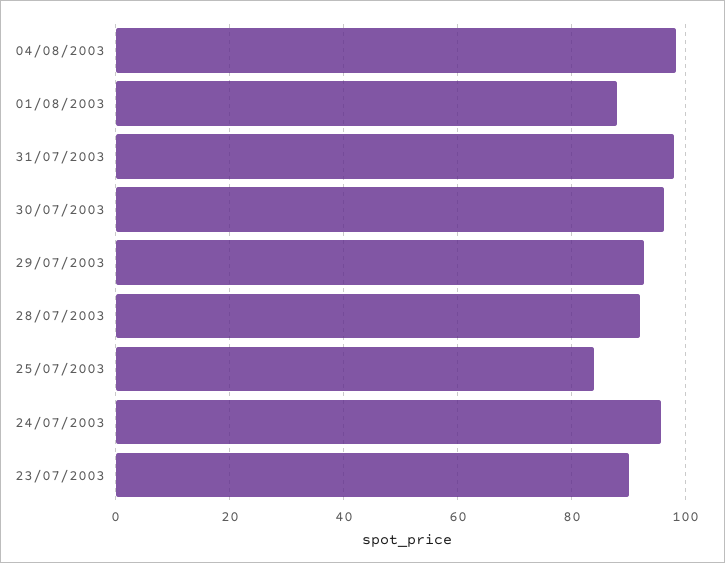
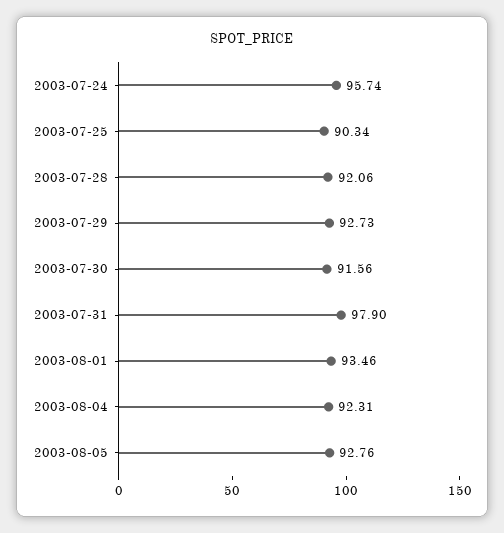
04/08/2003: 98 -> 92.31
01/08/2003: 88 -> 93.46
30/07/2003: 96 -> 91.56
25/07/2003: 84 -> 90.34
23/07/2003: 90 -> none
2003-08-05: none -> 92.76

